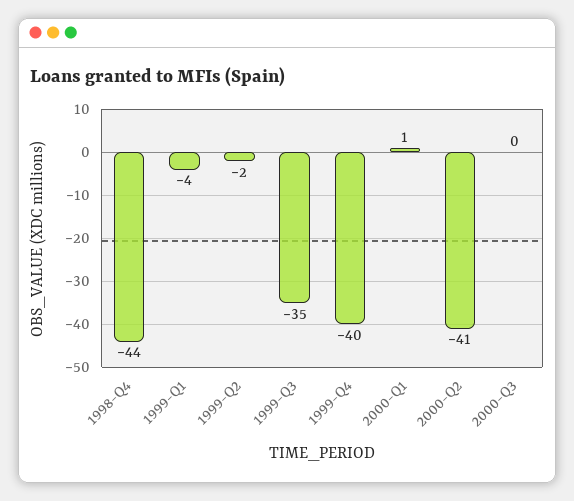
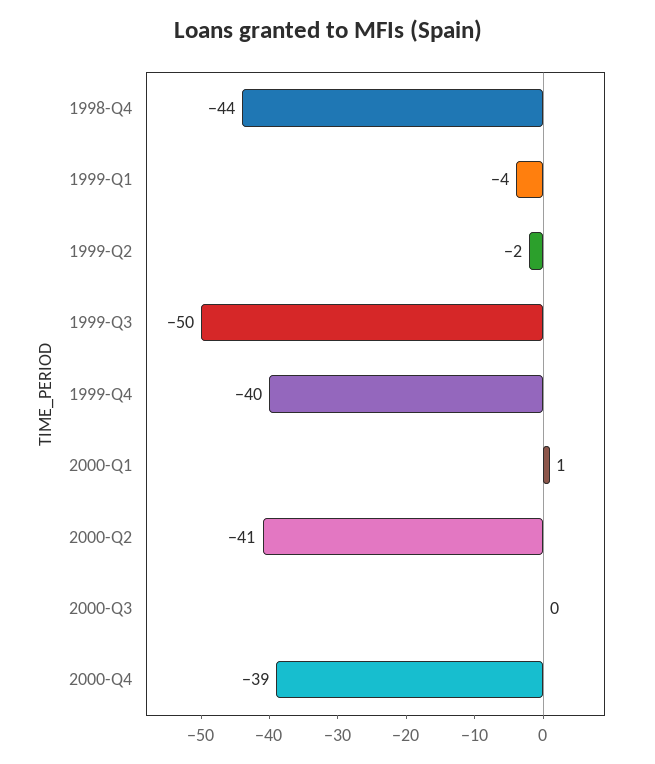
1999-Q3: -35 -> -50
2000-Q4: none -> -39

